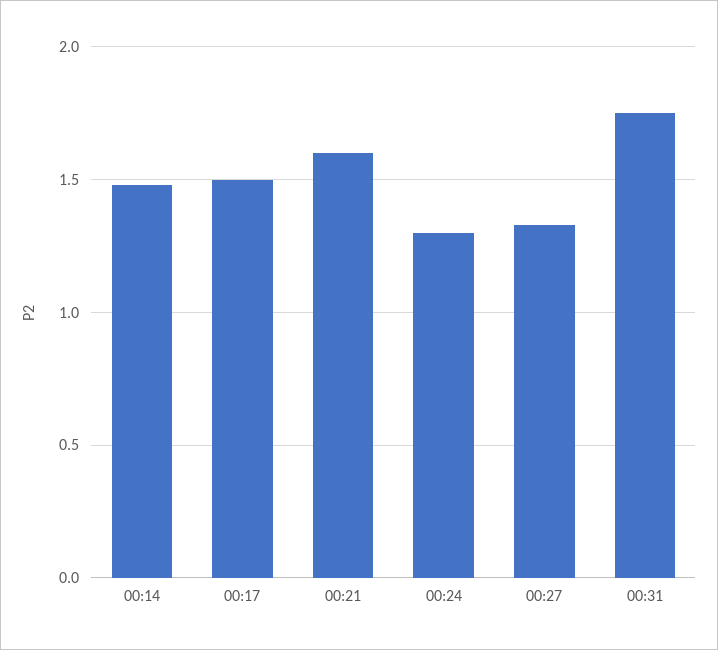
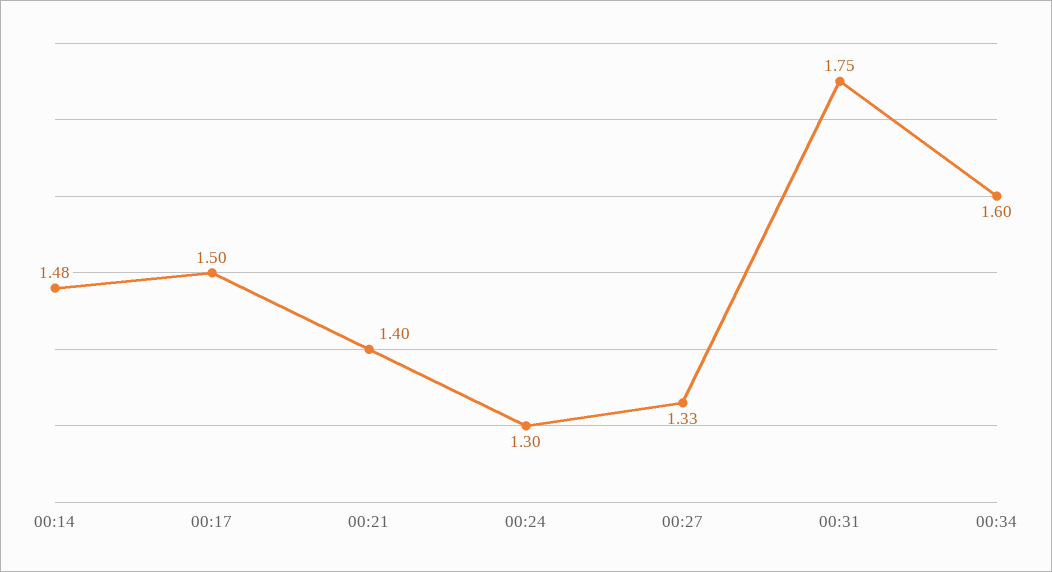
00:21: 1.6 -> 1.4
00:34: none -> 1.6

